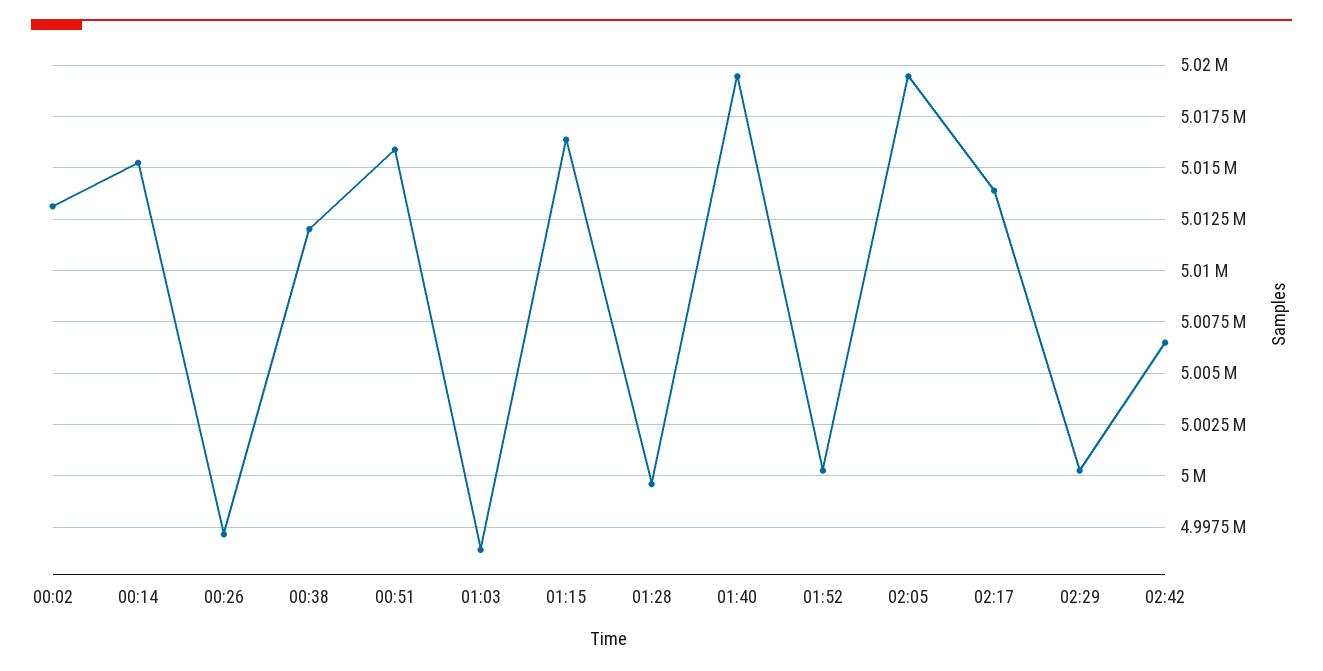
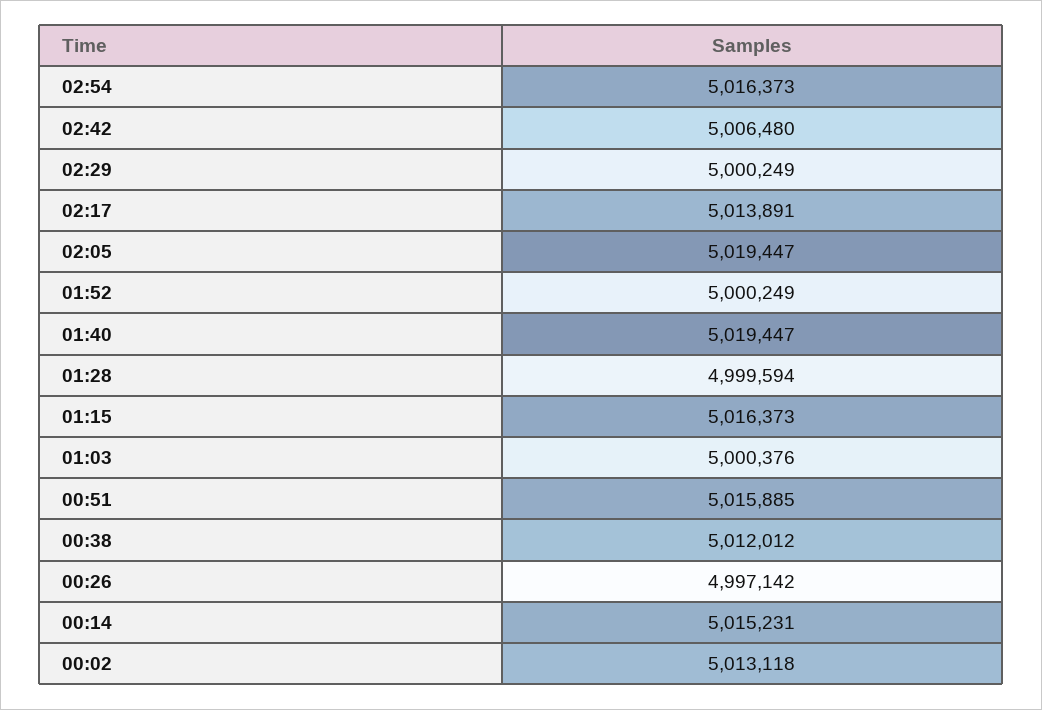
01:03: 4996500 -> 5000376
02:54: none -> 5016373

